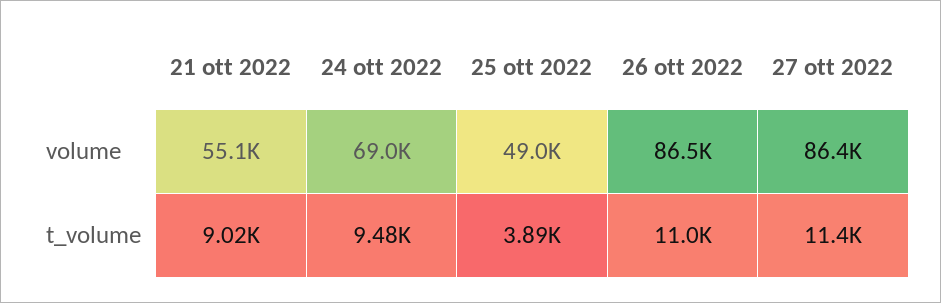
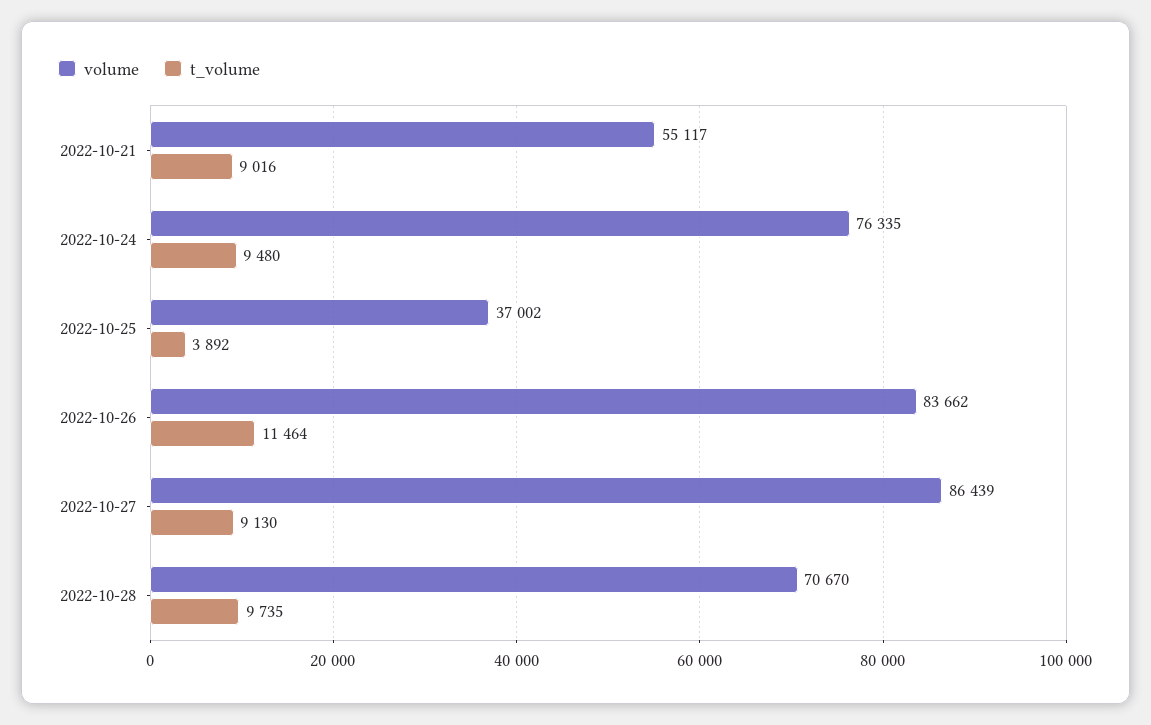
volume, 24 ott 2022: 69000 -> 76335
volume, 25 ott 2022: 49000 -> 37002
volume, 26 ott 2022: 86500 -> 83662
t_volume, 26 ott 2022: 11000 -> 11464
t_volume, 27 ott 2022: 11400 -> 9130
volume, 2022-10-28: none -> 70670
t_volume, 2022-10-28: none -> 9735

